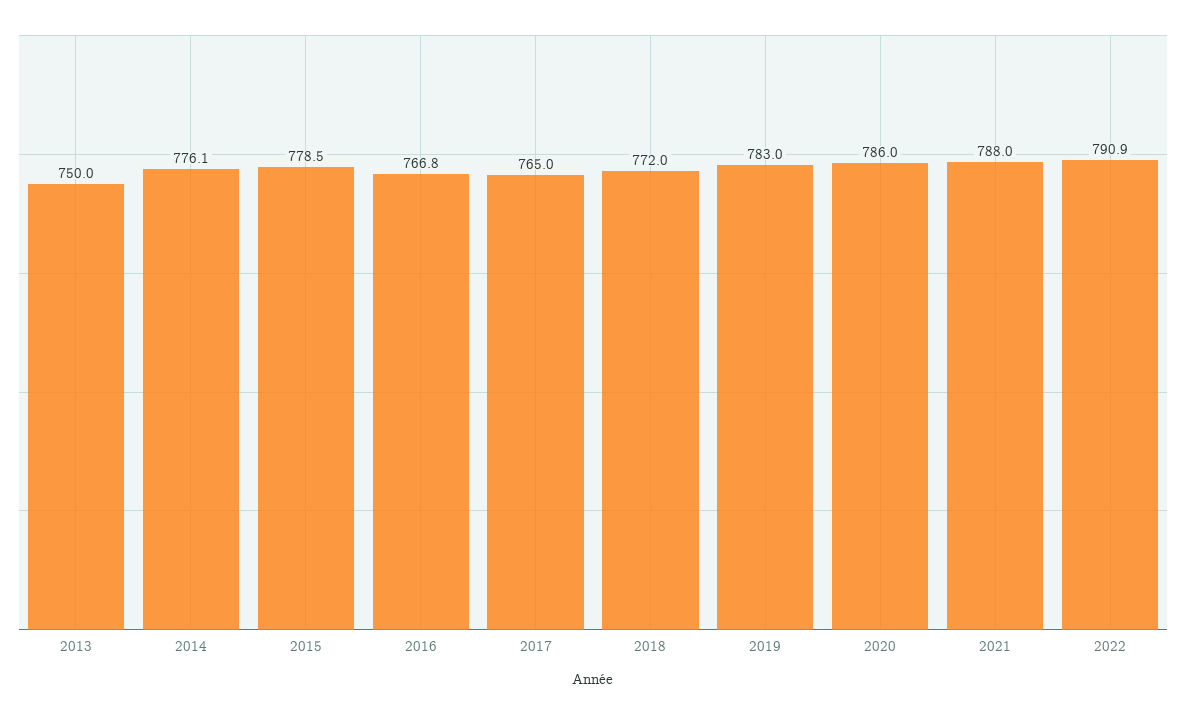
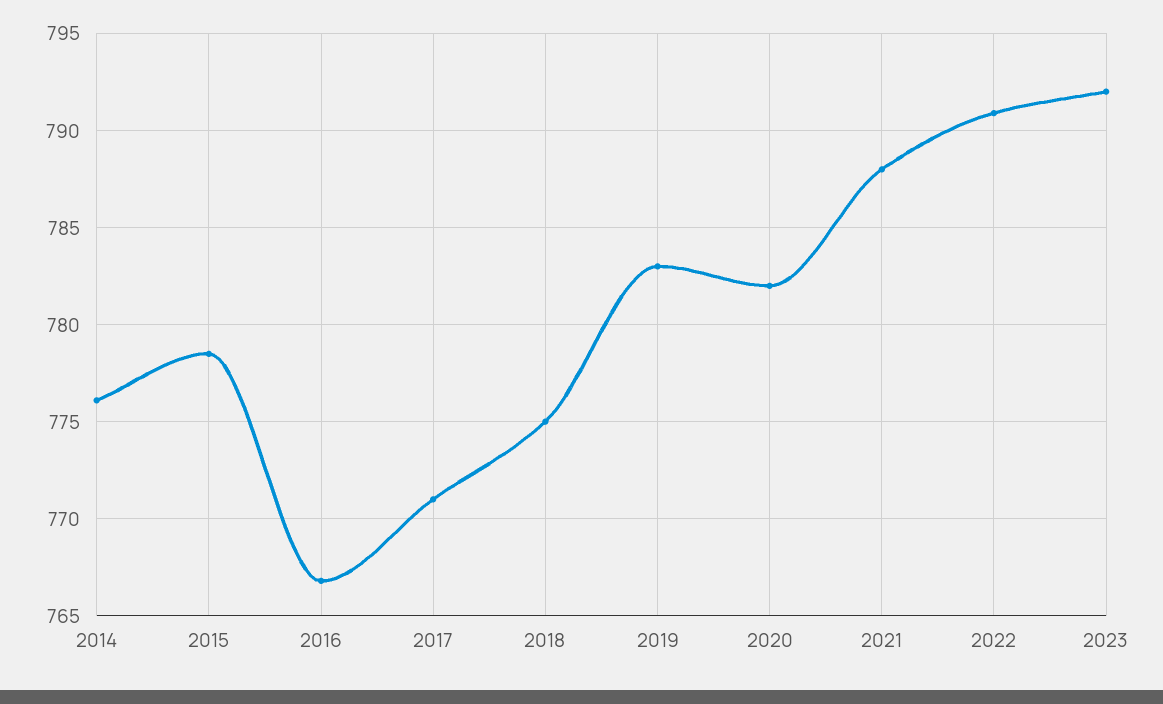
2013: 750 -> none
2017: 765 -> 771
2018: 772 -> 775
2020: 786 -> 782
2023: none -> 792

